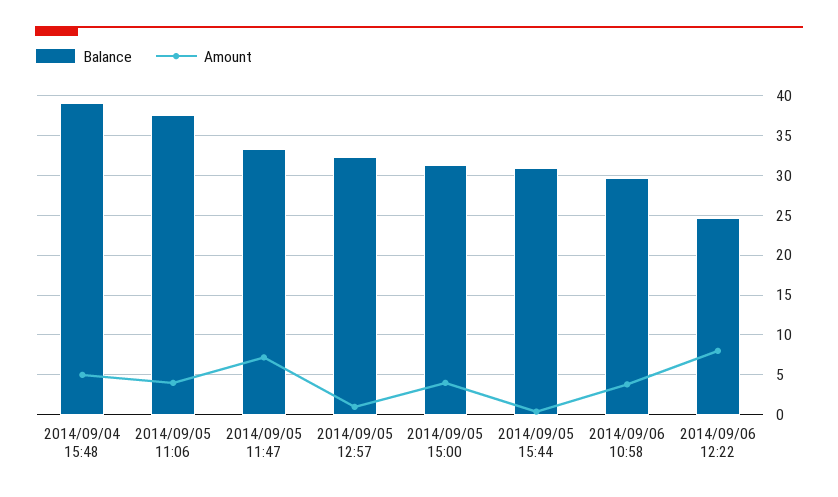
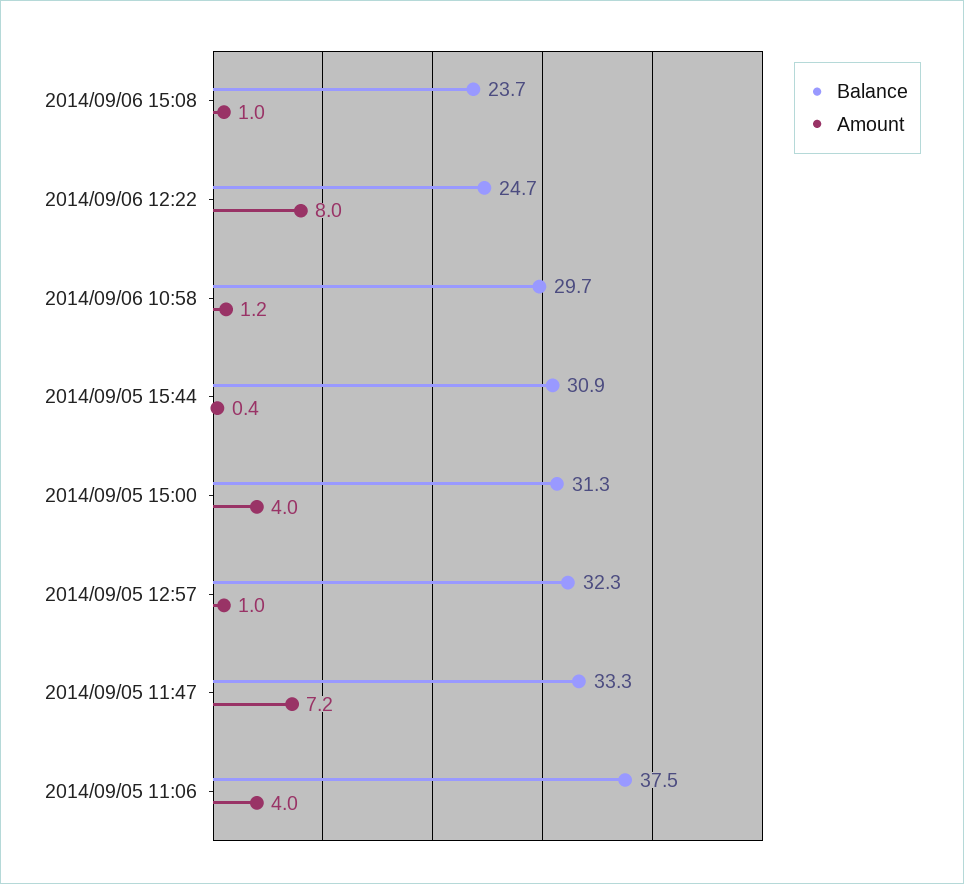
Balance, 2014/09/04 15:48: 39 -> none
Amount, 2014/09/04 15:48: 5 -> none
Amount, 2014/09/06 10:58: 4 -> 1.2
Balance, 2014/09/06 15:08: none -> 23.7
Amount, 2014/09/06 15:08: none -> 1

